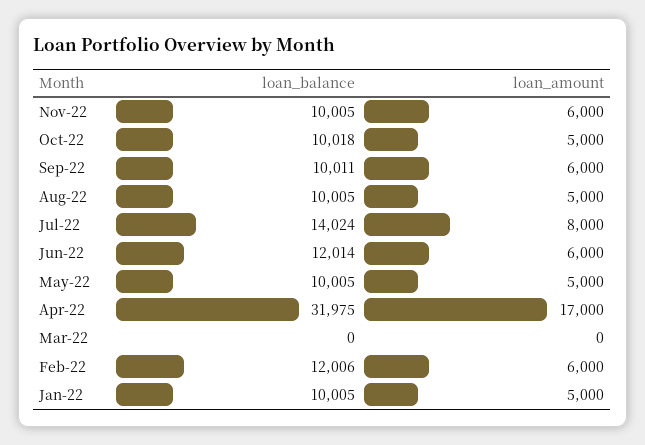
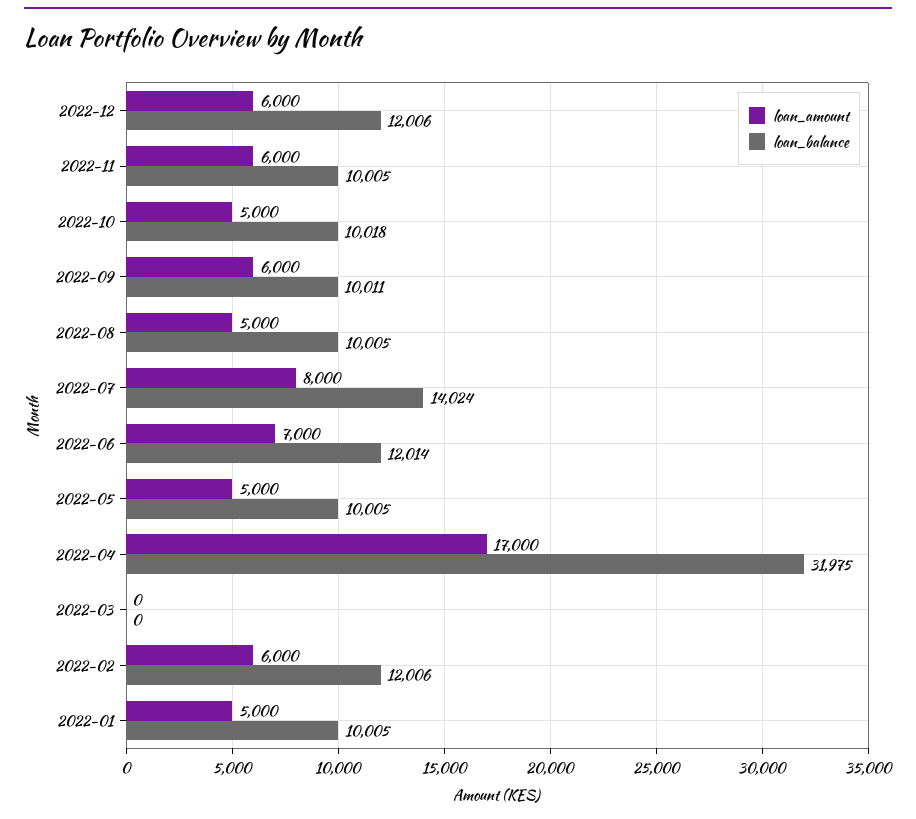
loan_amount, Jun-22: 6000 -> 7000
loan_amount, 2022-12: none -> 6000
loan_balance, 2022-12: none -> 12006

